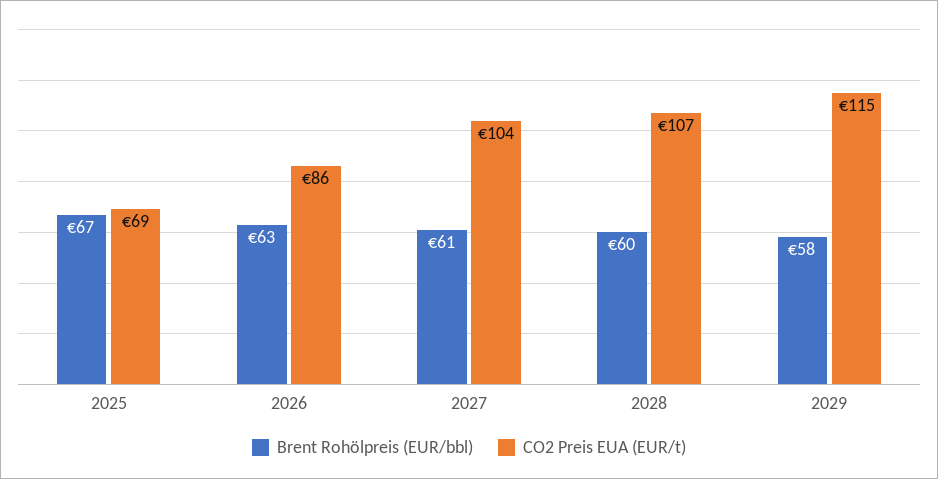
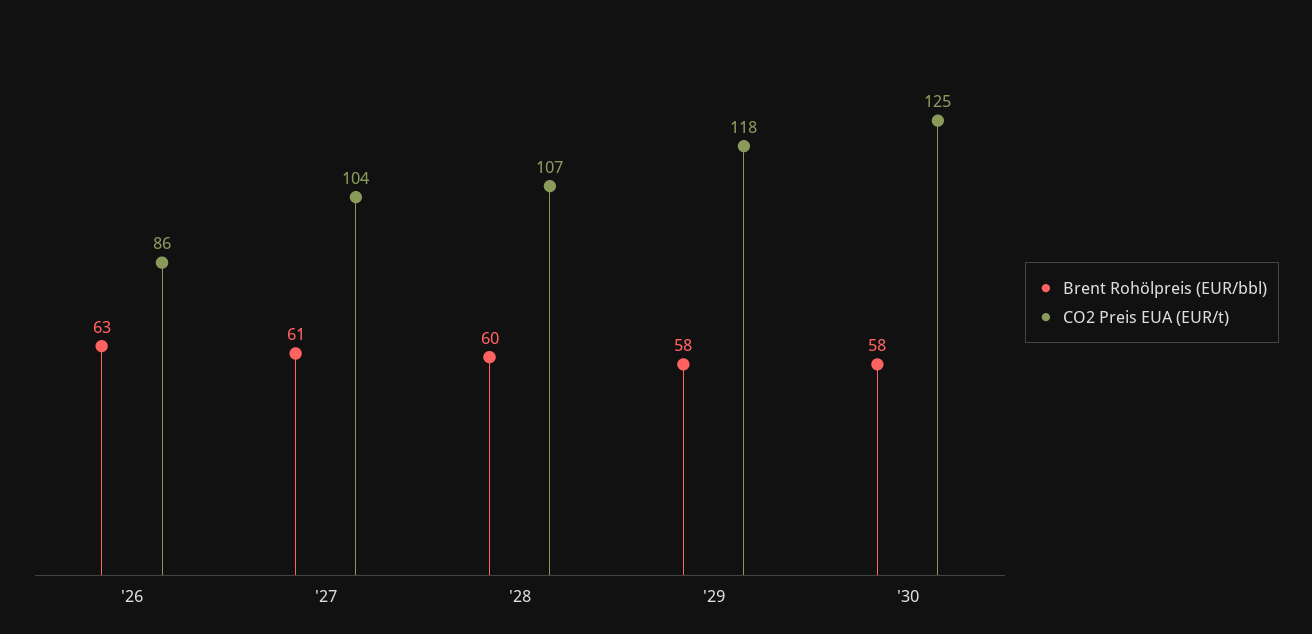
Brent Rohölpreis (EUR/bbl), 2025: 67 -> none
CO2 Preis EUA (EUR/t), 2025: 69 -> none
CO2 Preis EUA (EUR/t), 2029: 115 -> 118
Brent Rohölpreis (EUR/bbl), '30: none -> 58
CO2 Preis EUA (EUR/t), '30: none -> 125

